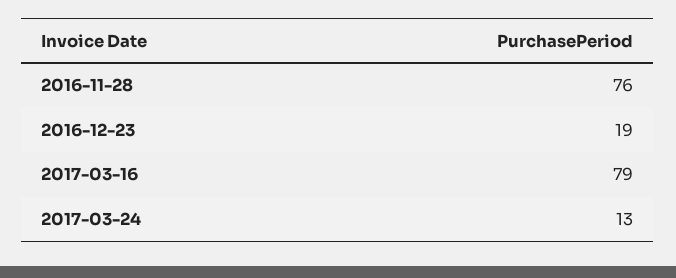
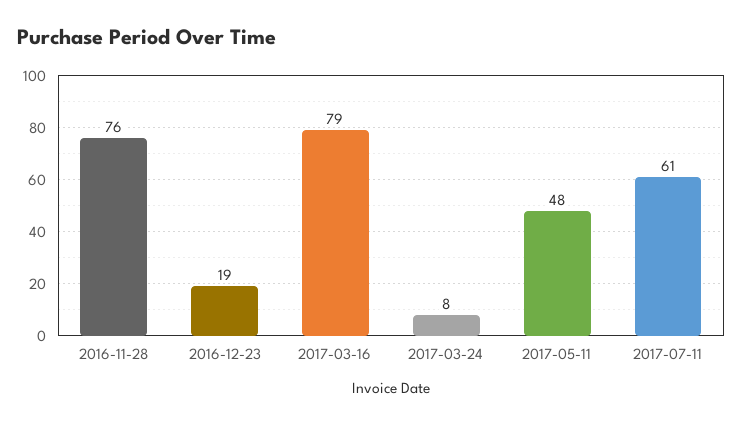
2017-03-24: 13 -> 8
2017-05-11: none -> 48
2017-07-11: none -> 61

